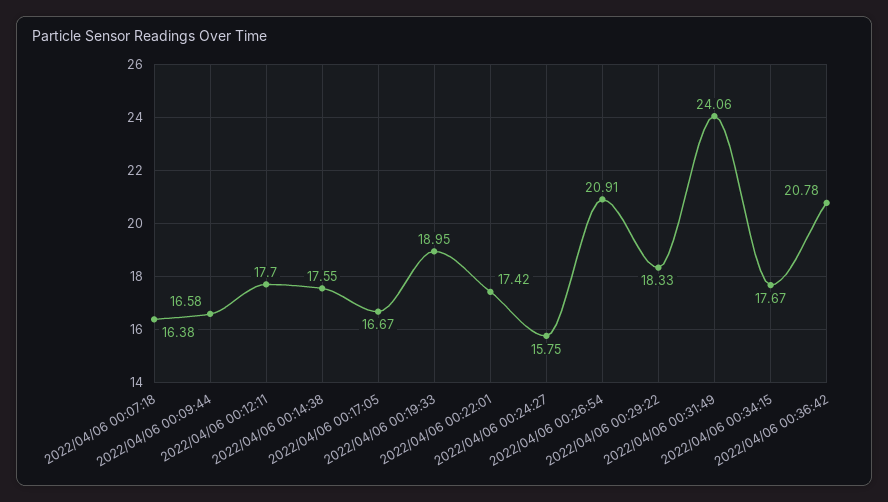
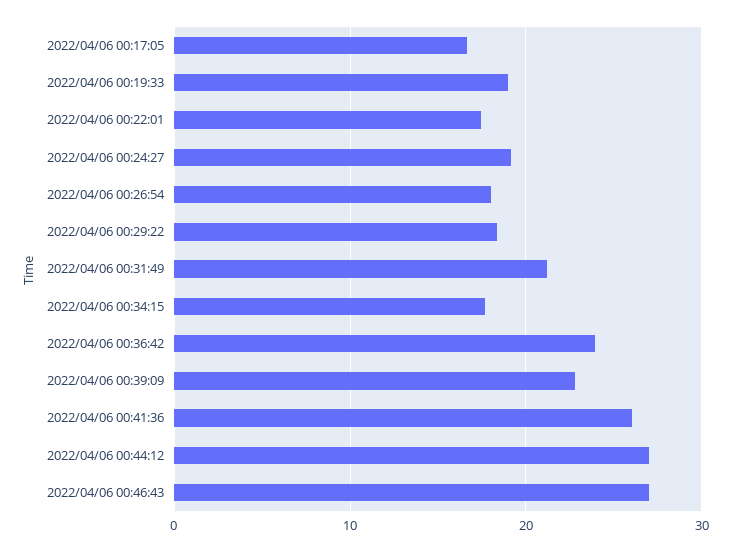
2022/04/06 00:07:18: 16.38 -> none
2022/04/06 00:09:44: 16.58 -> none
2022/04/06 00:12:11: 17.7 -> none
2022/04/06 00:14:38: 17.55 -> none
2022/04/06 00:24:27: 15.75 -> 19
2022/04/06 00:26:54: 20.91 -> 18
2022/04/06 00:31:49: 24.06 -> 21
2022/04/06 00:36:42: 20.78 -> 24
2022/04/06 00:39:09: none -> 23
2022/04/06 00:41:36: none -> 26
2022/04/06 00:44:12: none -> 27
2022/04/06 00:46:43: none -> 27

